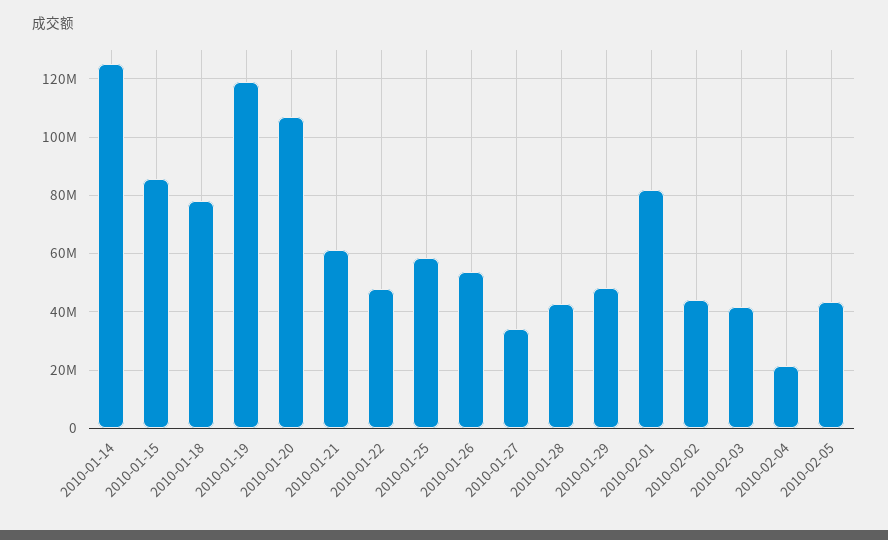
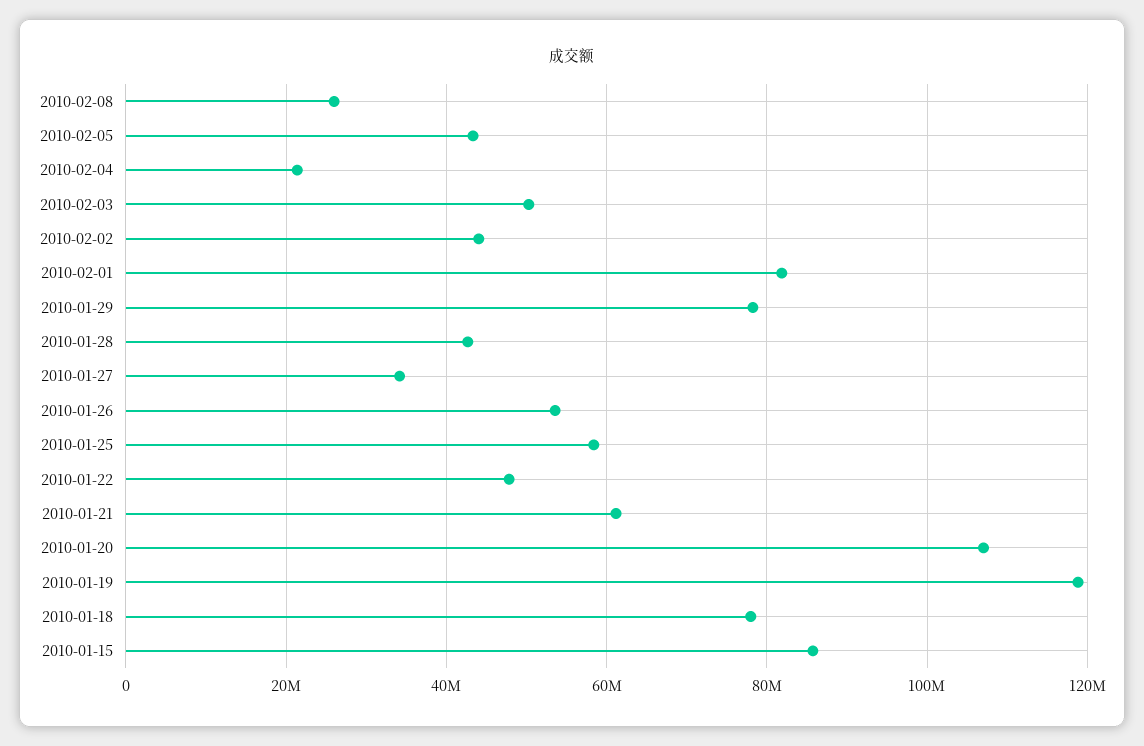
2010-01-14: 125000000 -> none
2010-01-29: 47500000 -> 78000000
2010-02-03: 42500000 -> 50000000
2010-02-08: none -> 26000000

